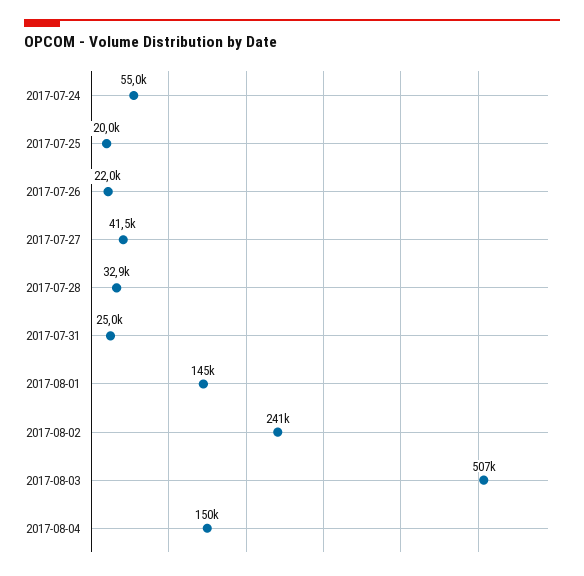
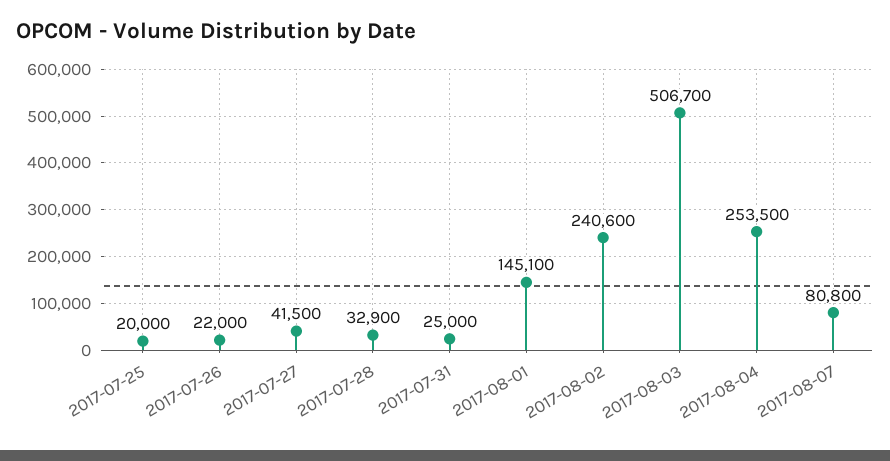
2017-07-24: 55000 -> none
2017-08-04: 150000 -> 253500
2017-08-07: none -> 80800

